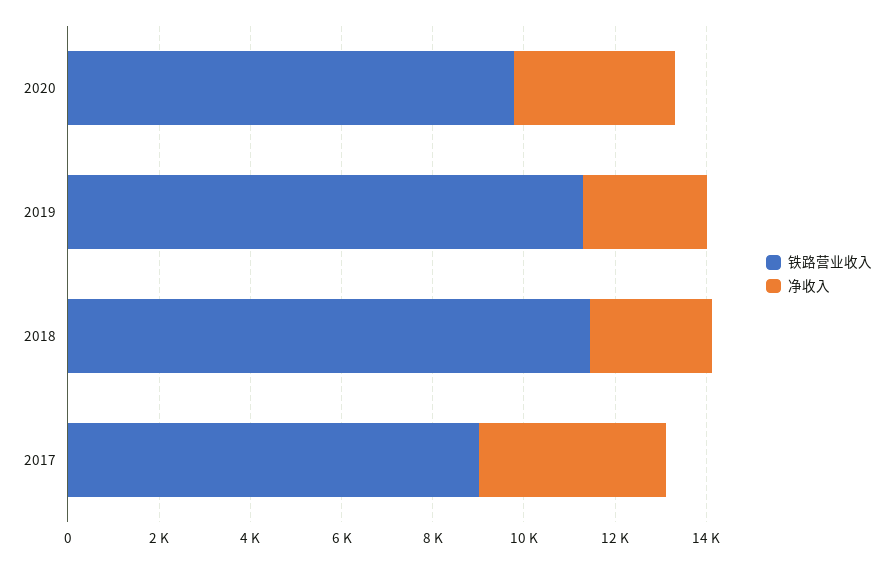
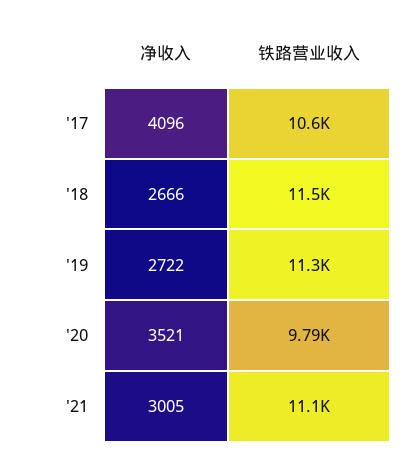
铁路营业收入, 2017: 9000 -> 10600
净收入, '21: none -> 3005
铁路营业收入, '21: none -> 11100

